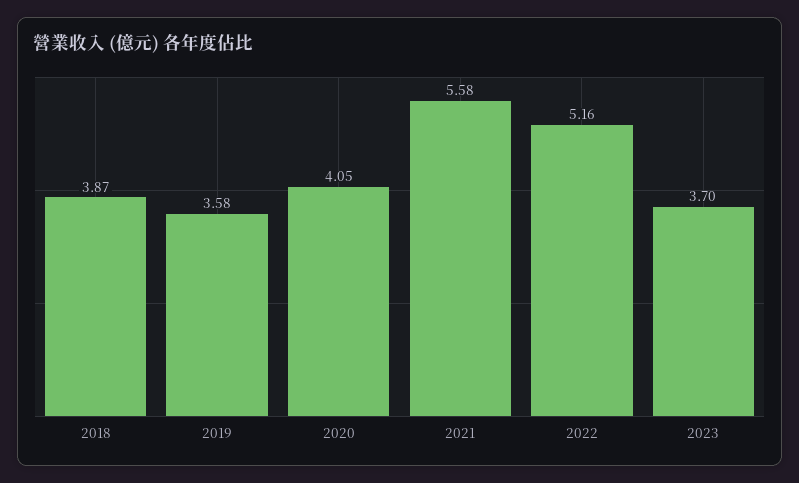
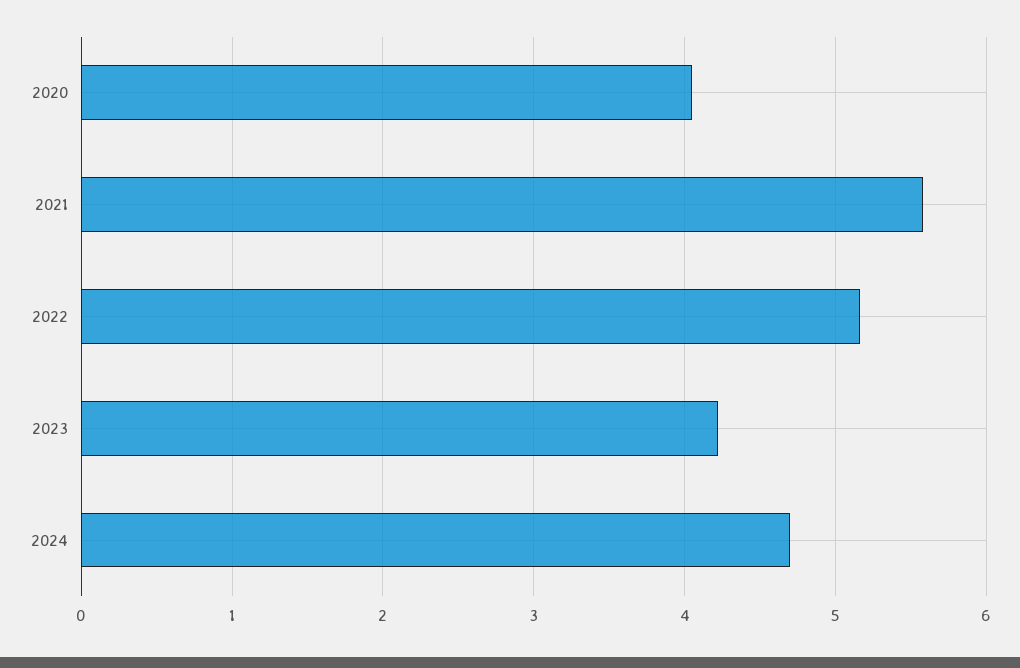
2018: 3.87 -> none
2019: 3.58 -> none
2023: 3.7 -> 4.2
2024: none -> 4.7

